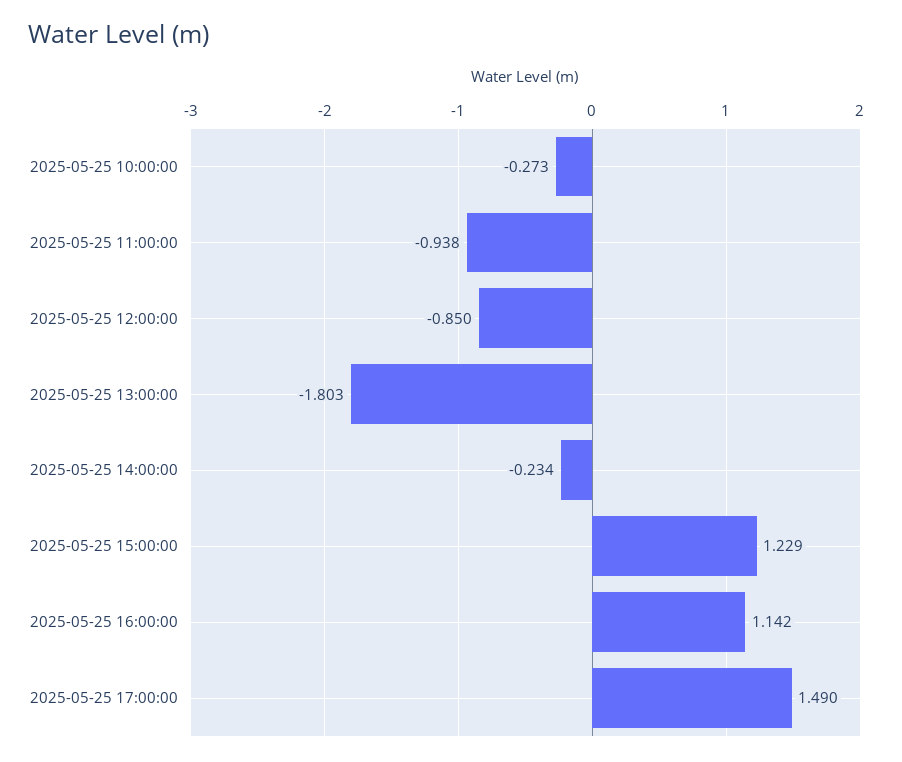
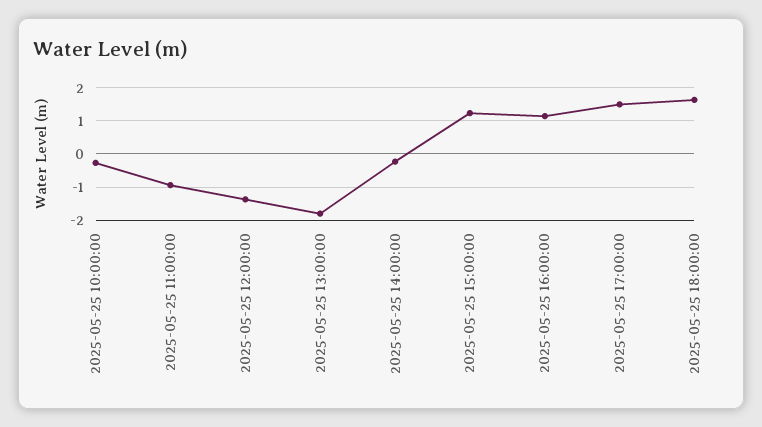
2025-05-25 12:00:00: -0.85 -> -1.4
2025-05-25 18:00:00: none -> 1.6

